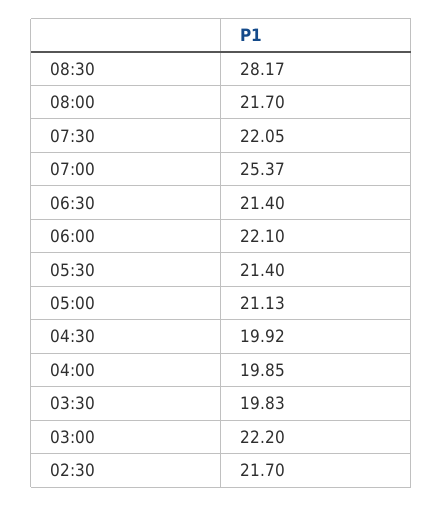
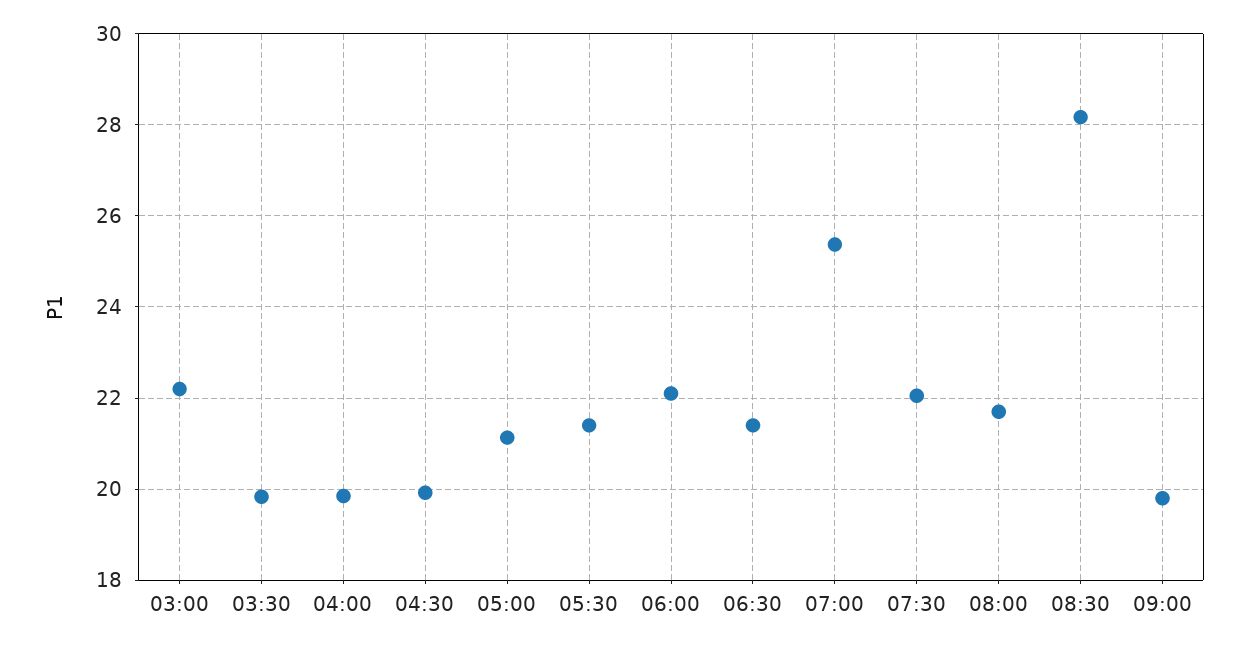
02:30: 21.7 -> none
09:00: none -> 19.8

